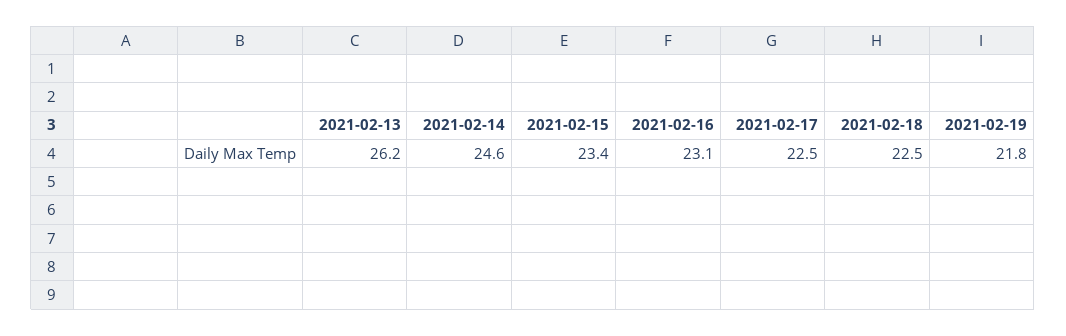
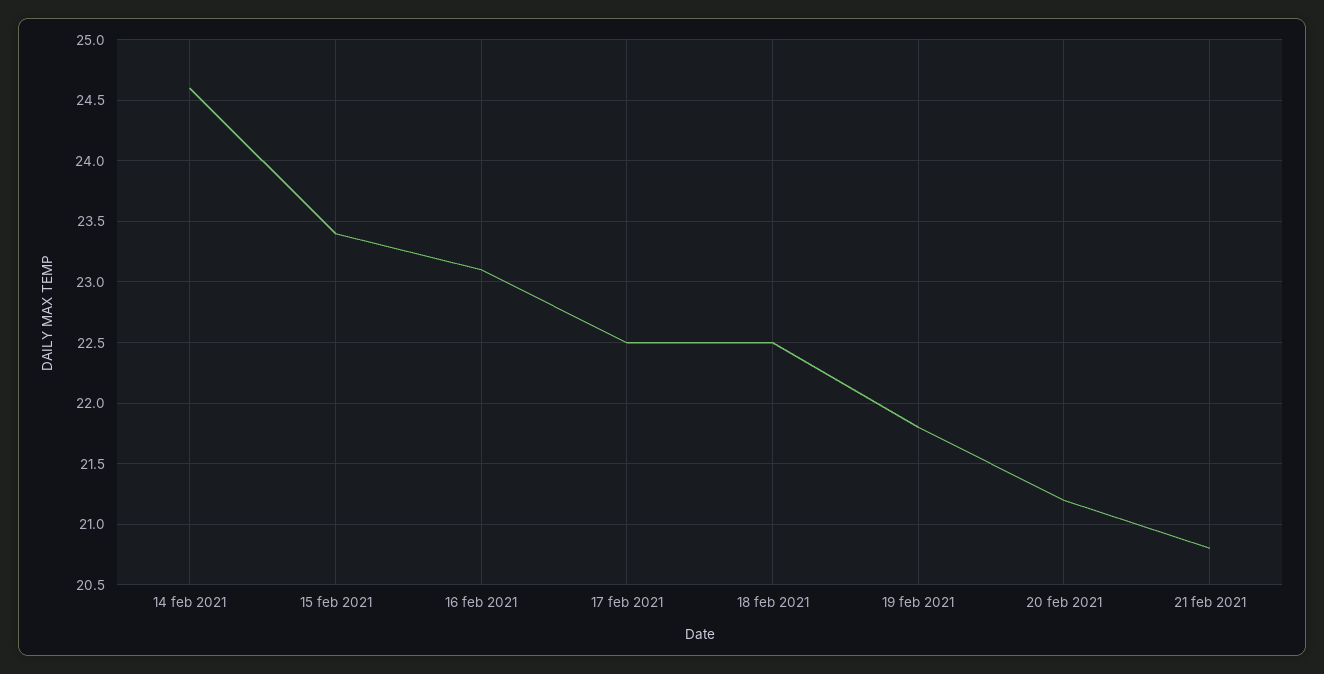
2021-02-13: 26.2 -> none
20 feb 2021: none -> 21.2
21 feb 2021: none -> 20.8

